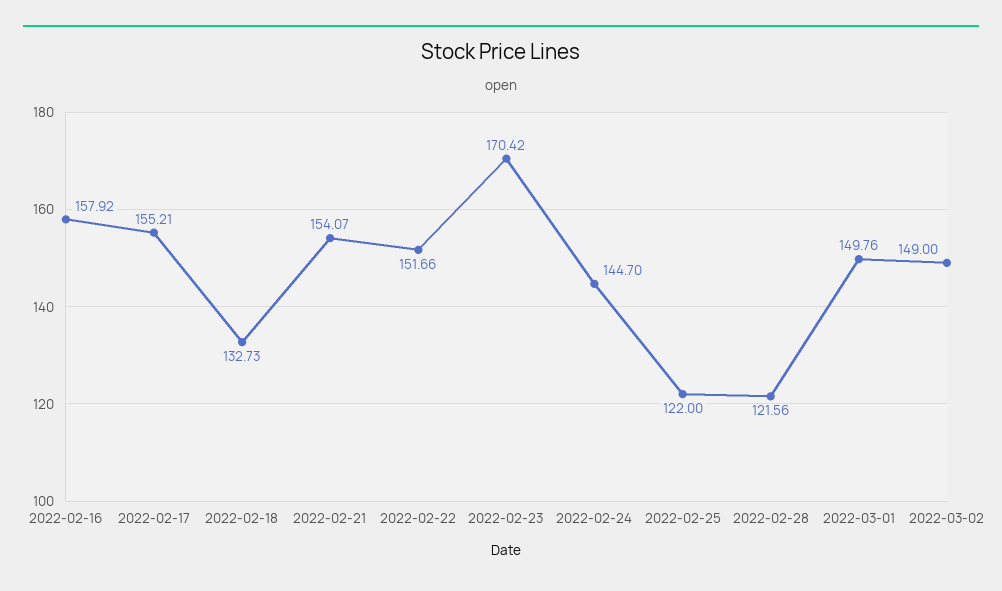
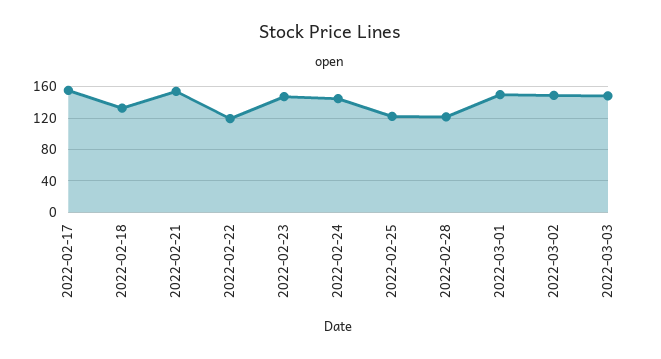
2022-02-16: 157.92 -> none
2022-02-22: 151.66 -> 120
2022-02-23: 170.42 -> 150
2022-03-03: none -> 150

